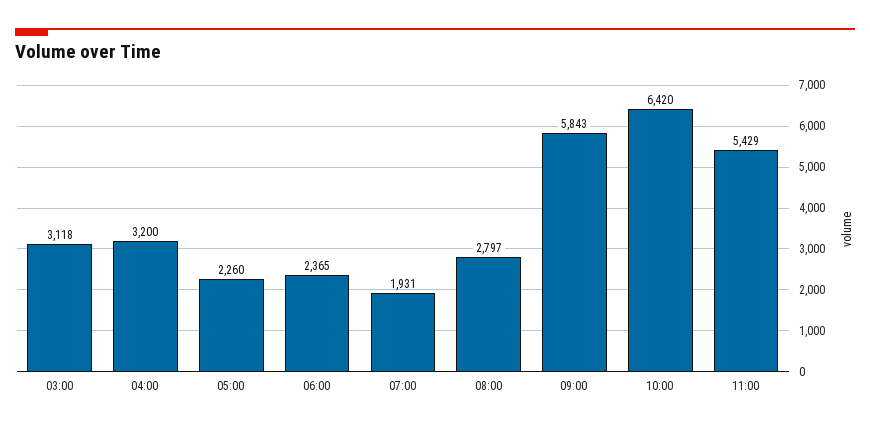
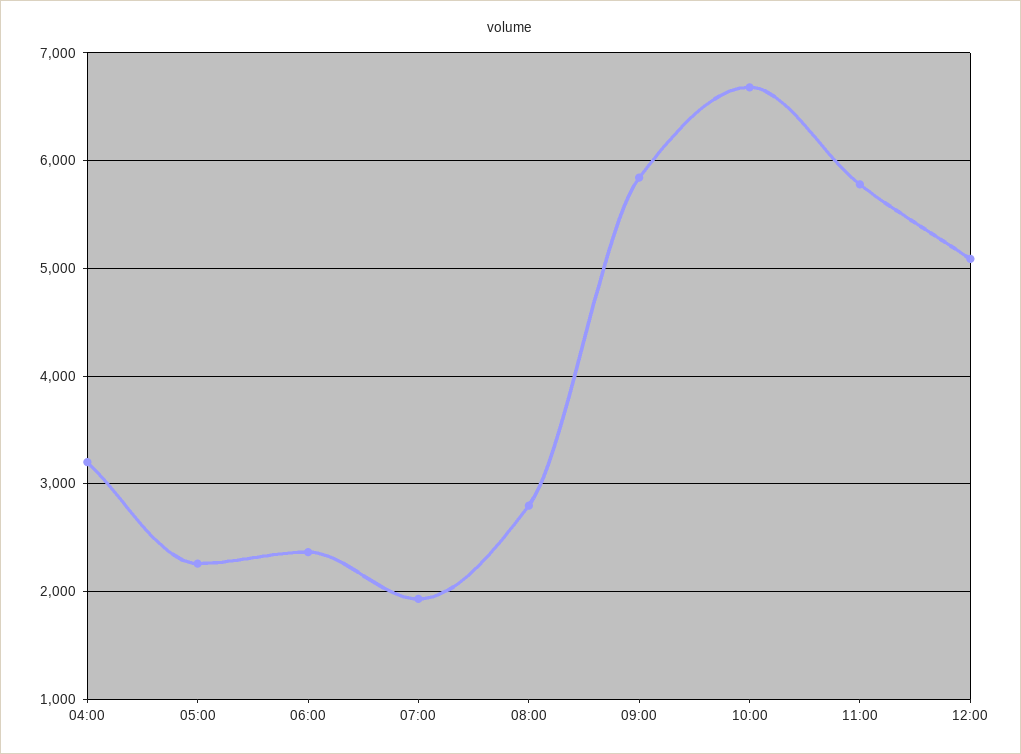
03:00: 3118 -> none
10:00: 6420 -> 6700
11:00: 5429 -> 5800
12:00: none -> 5100

